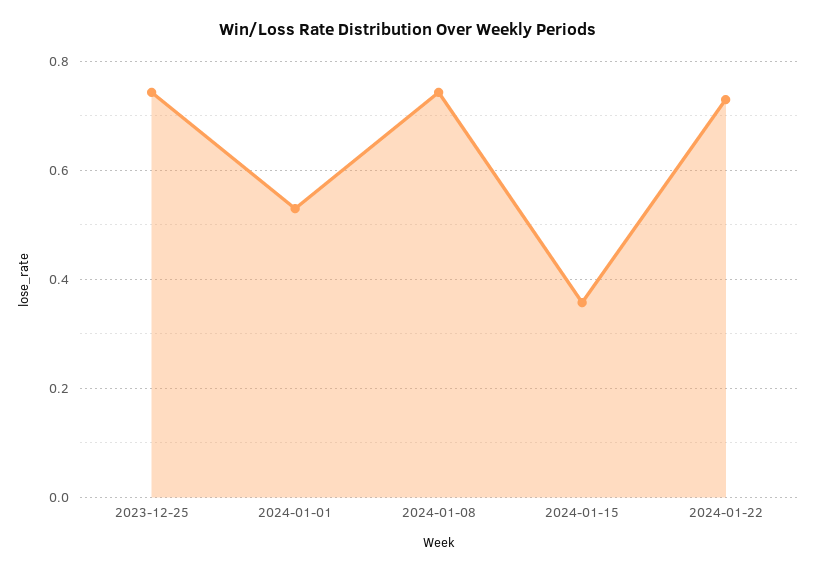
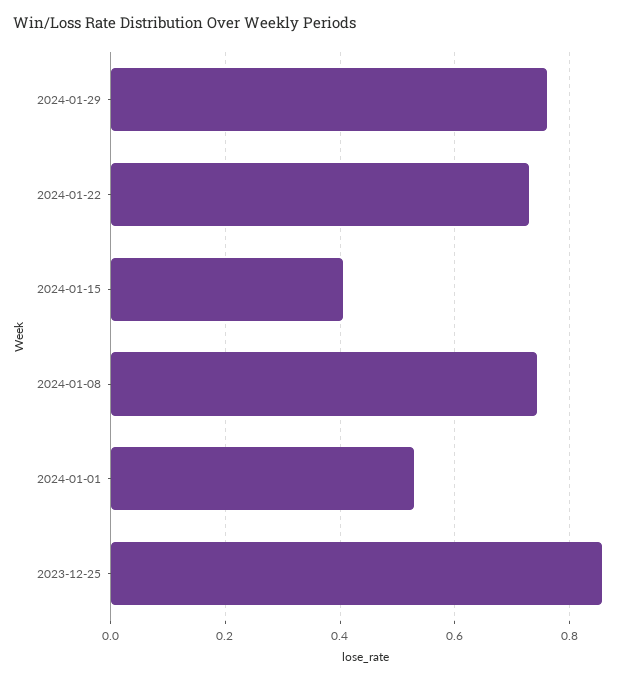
2023-12-25: 0.74 -> 0.86
2024-01-15: 0.36 -> 0.4
2024-01-29: none -> 0.76

